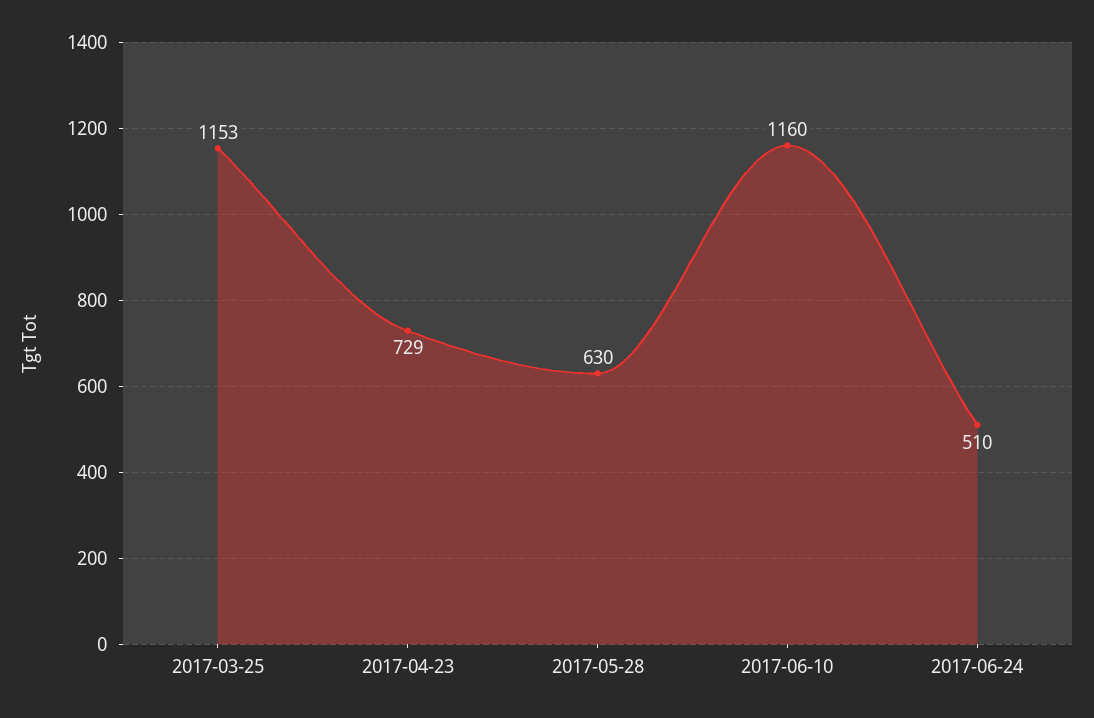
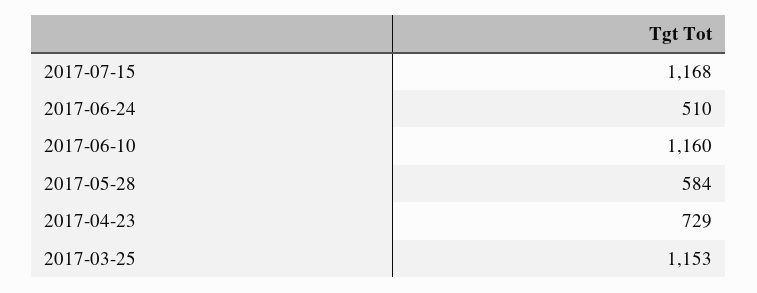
2017-05-28: 630 -> 584
2017-07-15: none -> 1168

